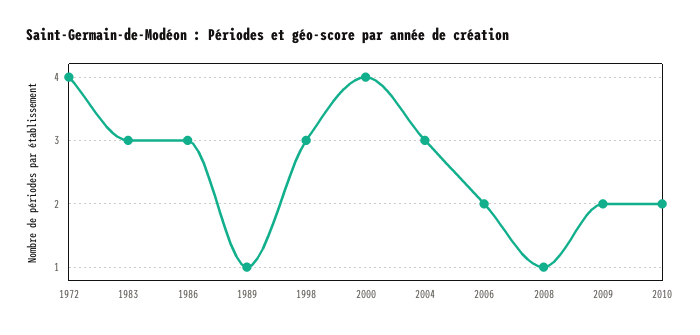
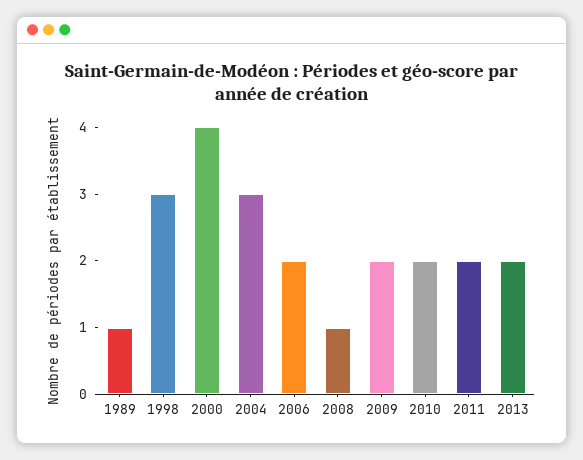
1972: 4 -> none
1983: 3 -> none
1986: 3 -> none
2011: none -> 2
2013: none -> 2

